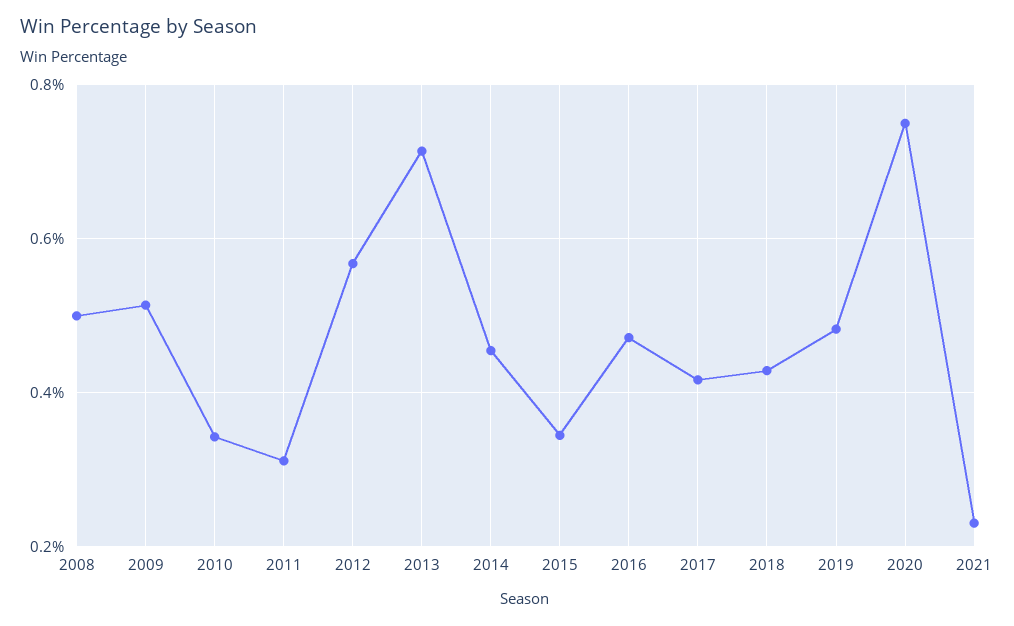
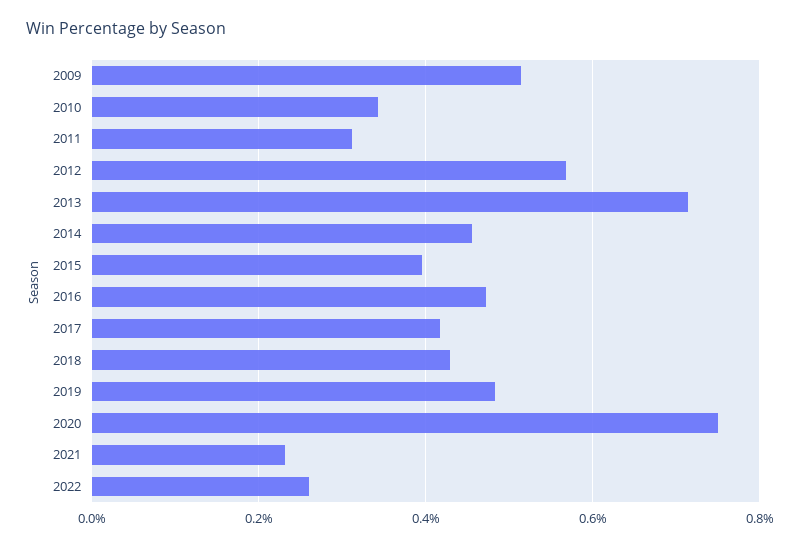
2008: 0.5 -> none
2015: 0.34 -> 0.4
2022: none -> 0.26

